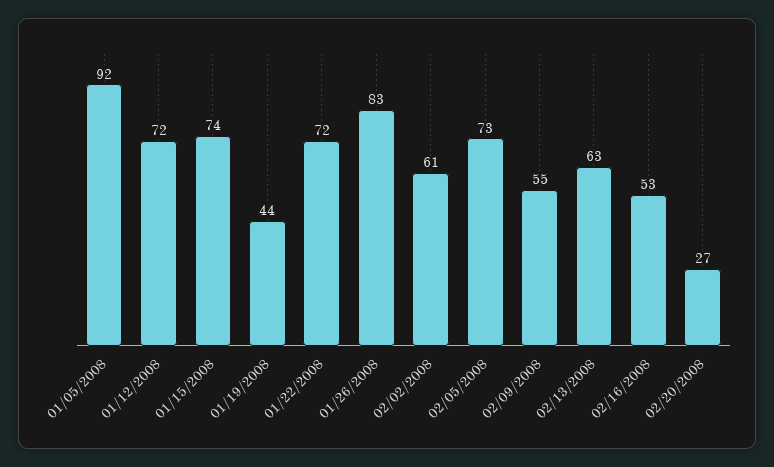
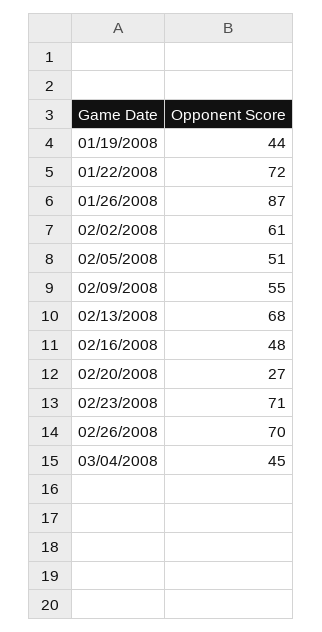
01/05/2008: 92 -> none
01/12/2008: 72 -> none
01/15/2008: 74 -> none
01/26/2008: 83 -> 87
02/05/2008: 73 -> 51
02/13/2008: 63 -> 68
02/16/2008: 53 -> 48
02/23/2008: none -> 71
02/26/2008: none -> 70
03/04/2008: none -> 45

